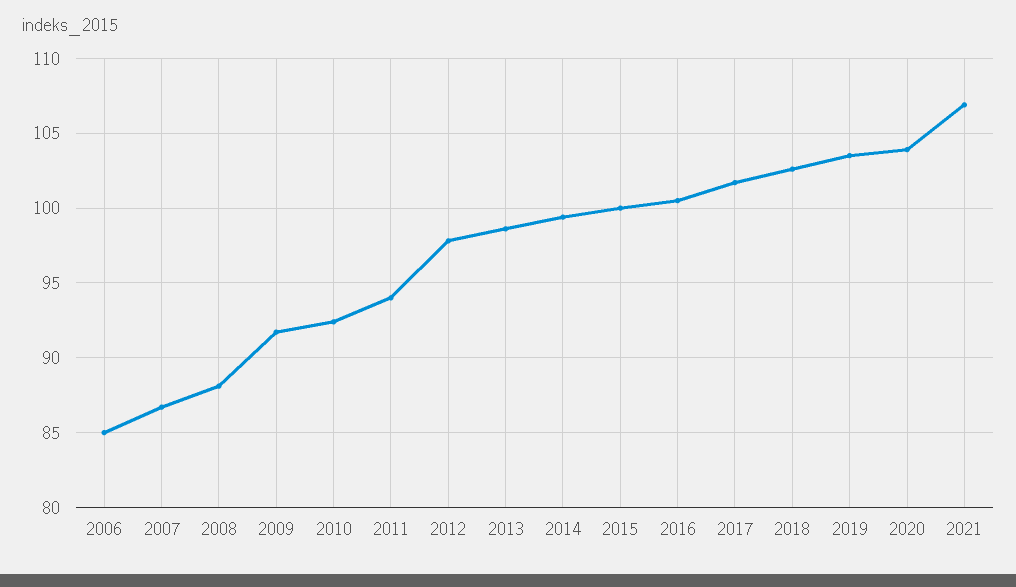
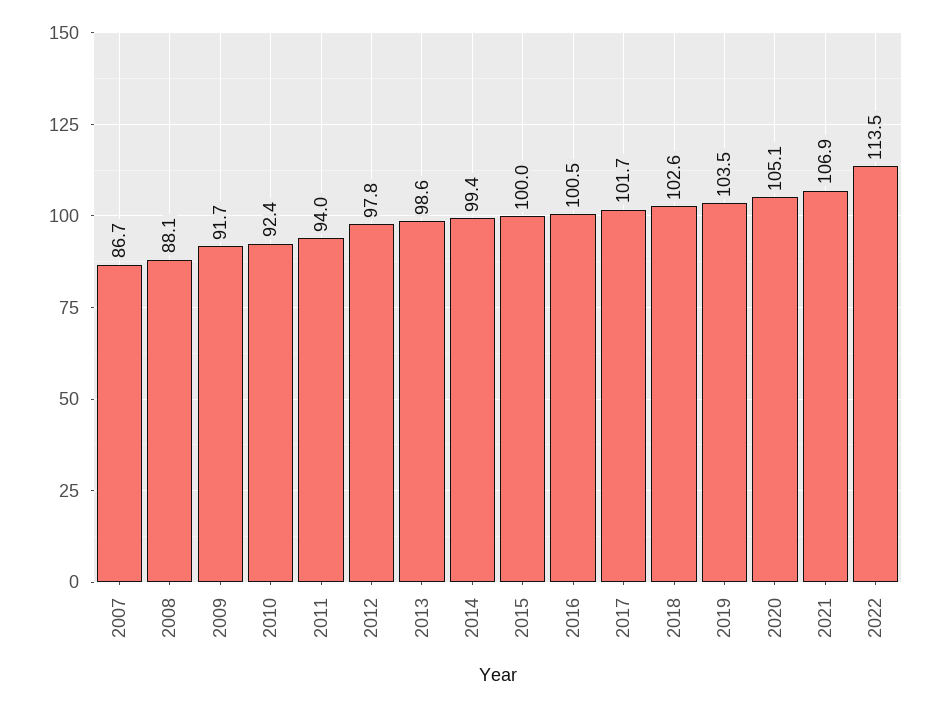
2006: 85 -> none
2020: 104 -> 105.1
2022: none -> 113.5

